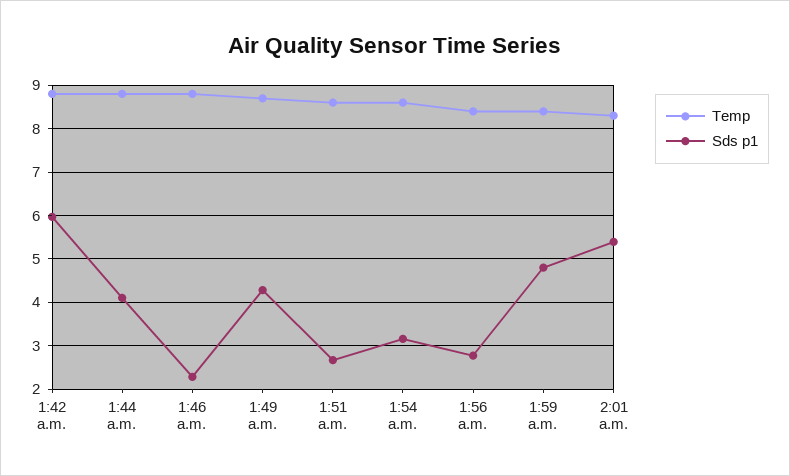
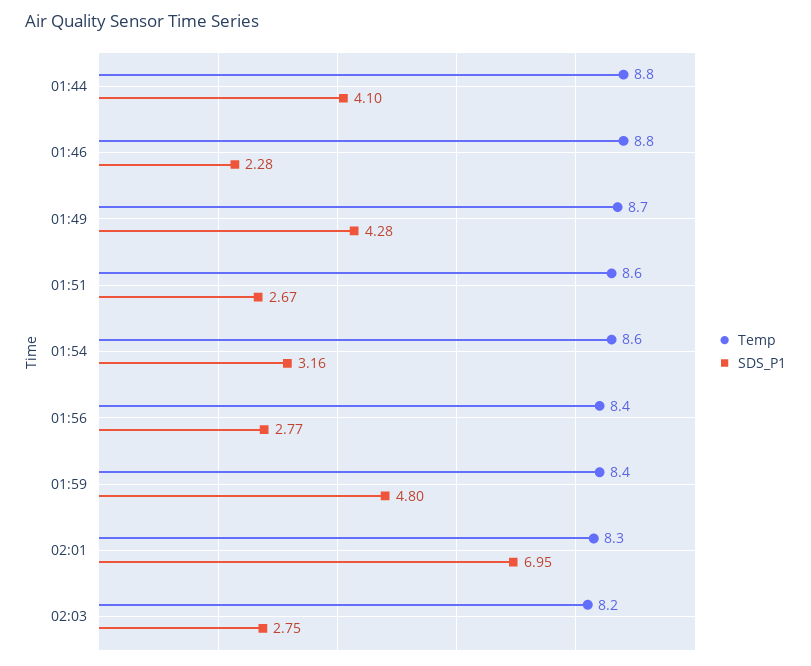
Temp, 1:42 a.m.: 8.8 -> none
Sds p1, 1:42 a.m.: 6 -> none
Sds p1, 2:01 a.m.: 5.4 -> 6.95
Temp, 02:03: none -> 8.2
Sds p1, 02:03: none -> 2.75

